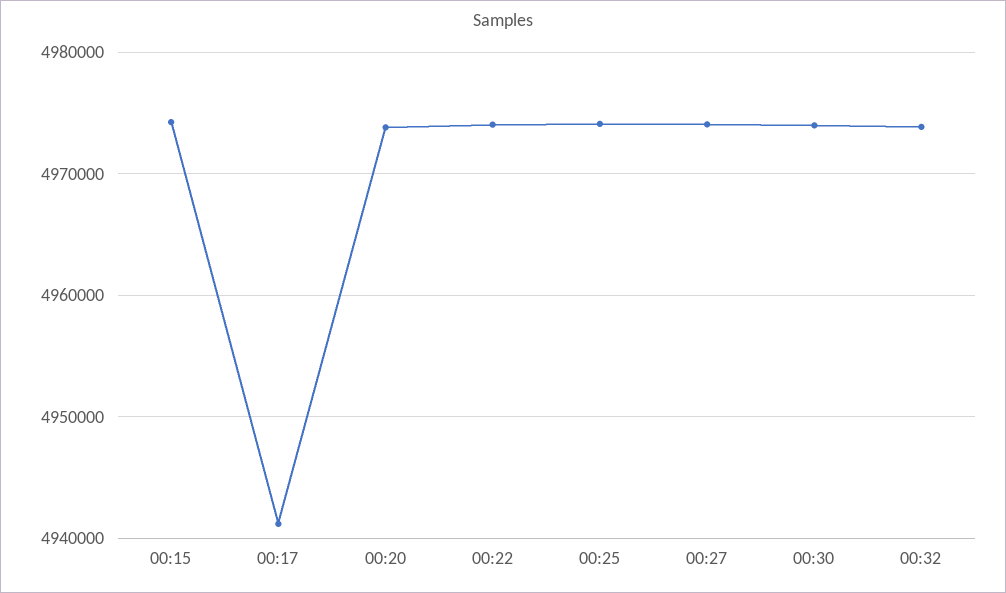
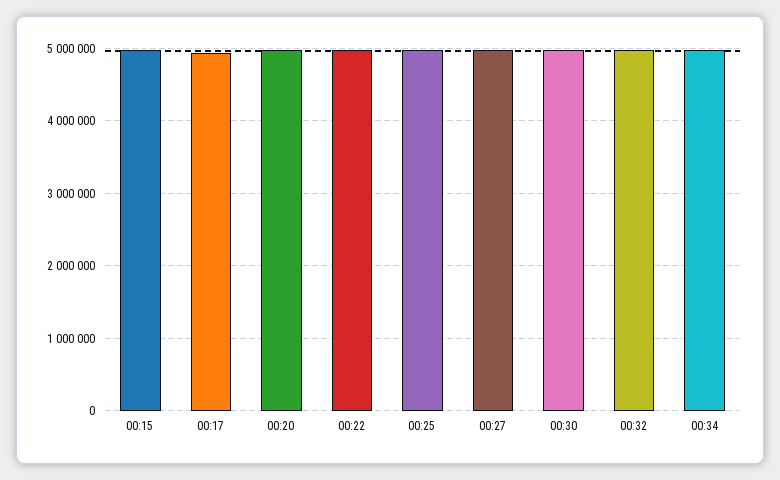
00:34: none -> 5000000

